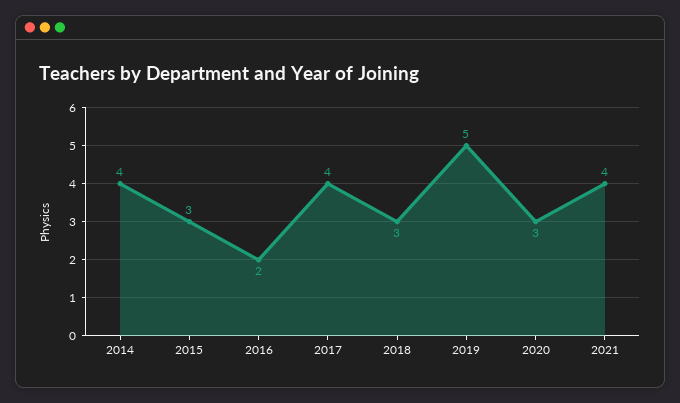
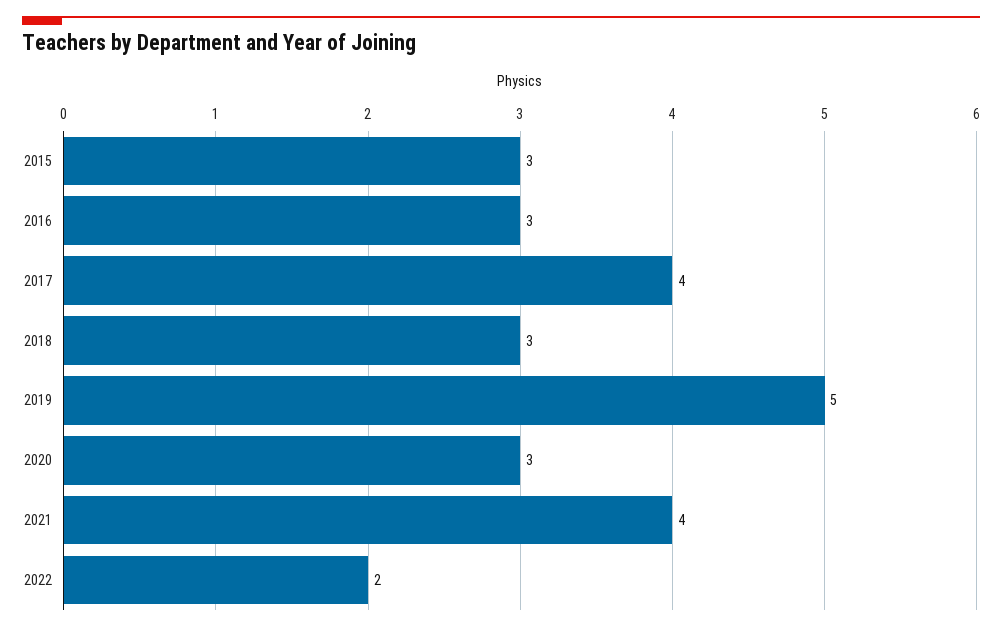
2014: 4 -> none
2016: 2 -> 3
2022: none -> 2

